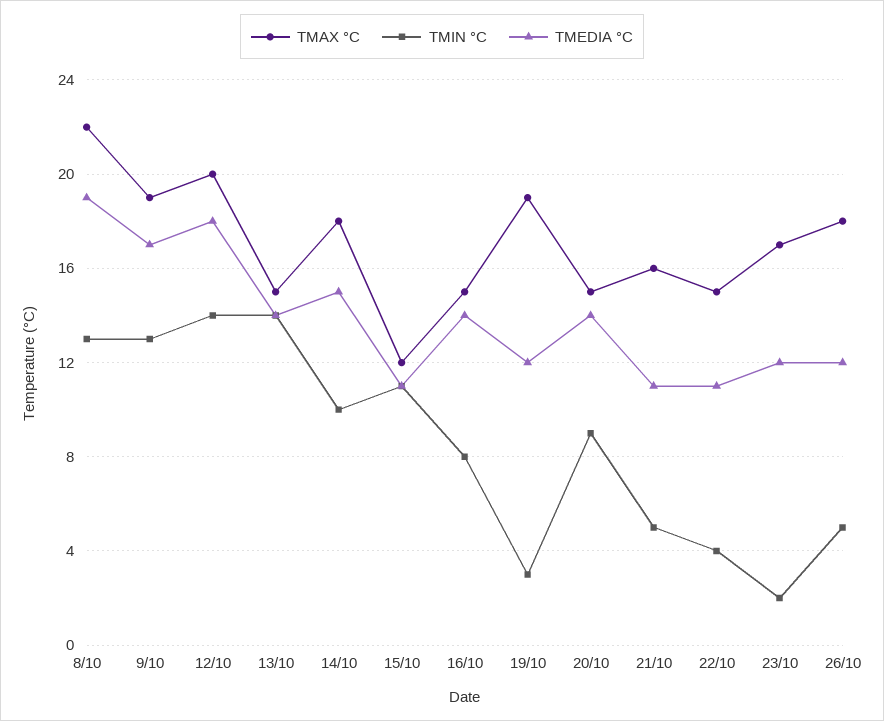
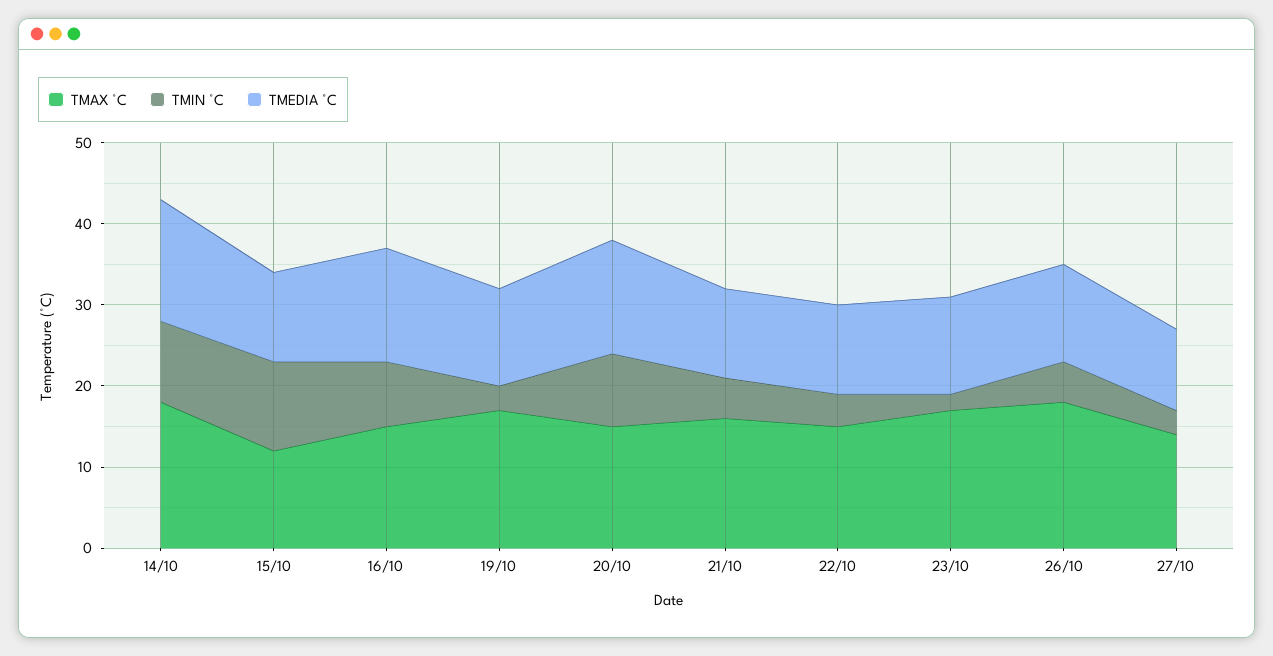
TMAX °C, 8/10: 22 -> none
TMIN °C, 8/10: 13 -> none
TMEDIA °C, 8/10: 19 -> none
TMAX °C, 9/10: 19 -> none
TMIN °C, 9/10: 13 -> none
TMEDIA °C, 9/10: 17 -> none
TMAX °C, 12/10: 20 -> none
TMIN °C, 12/10: 14 -> none
TMEDIA °C, 12/10: 18 -> none
TMAX °C, 13/10: 15 -> none
TMIN °C, 13/10: 14 -> none
TMEDIA °C, 13/10: 14 -> none
TMAX °C, 19/10: 19 -> 17
TMAX °C, 27/10: none -> 14
TMIN °C, 27/10: none -> 3
TMEDIA °C, 27/10: none -> 10

